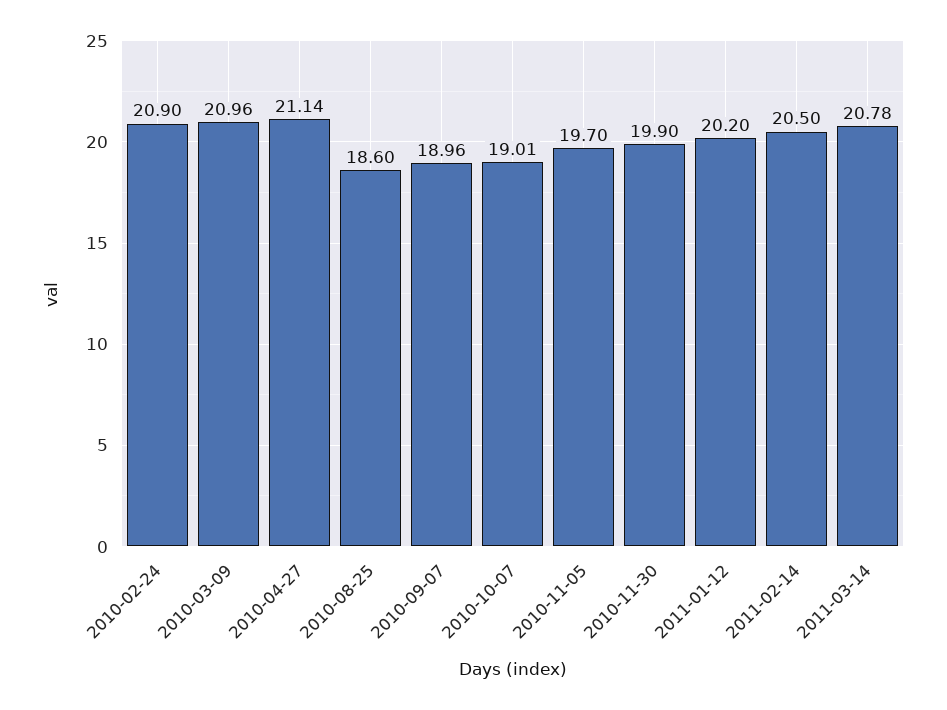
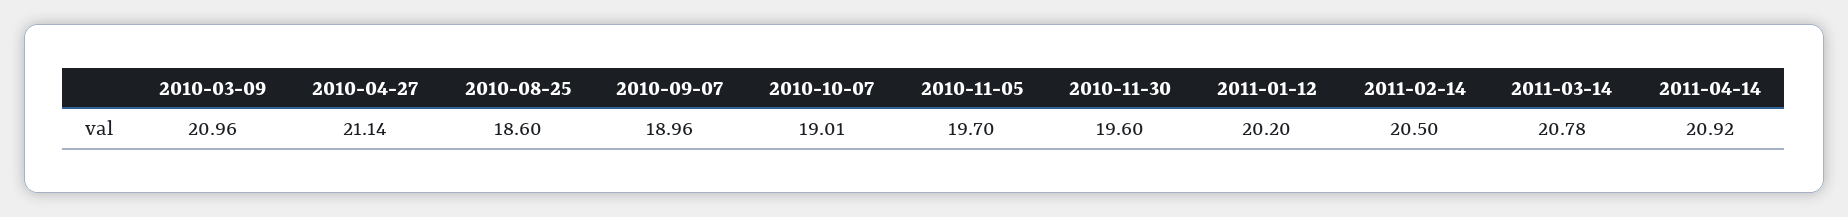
2010-02-24: 20.9 -> none
2010-11-30: 19.9 -> 19.6
2011-04-14: none -> 20.92

